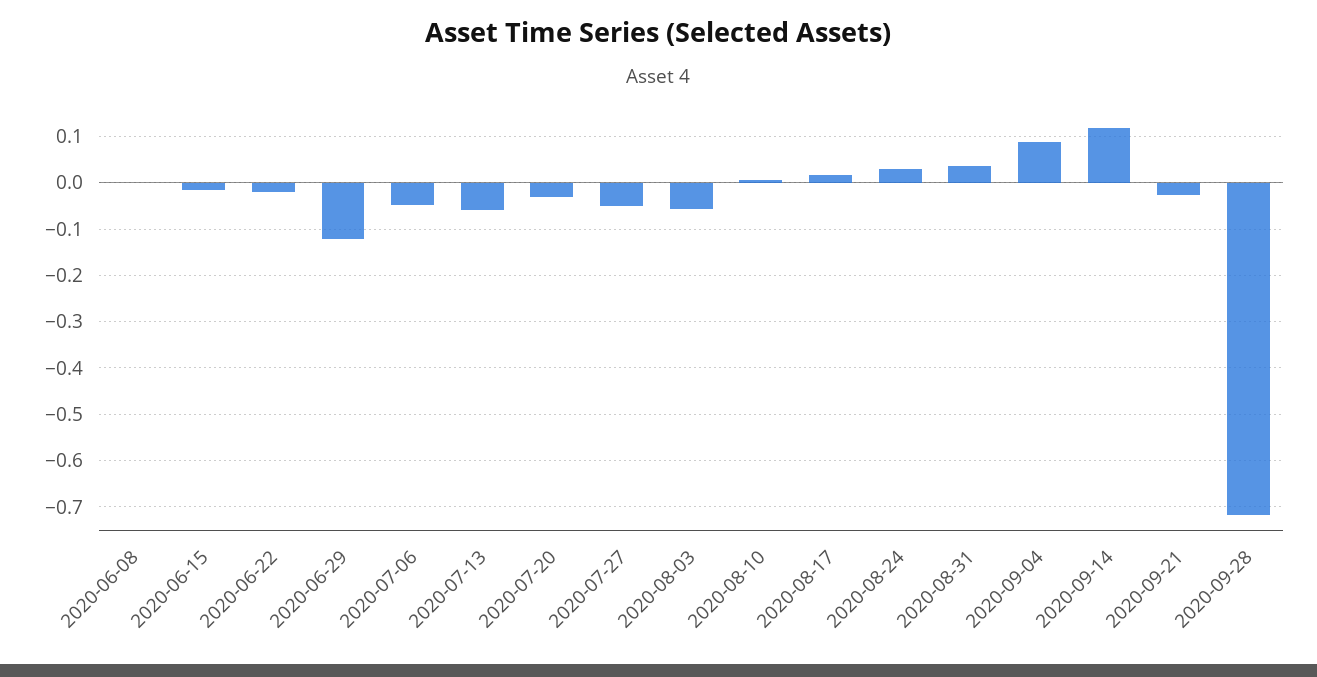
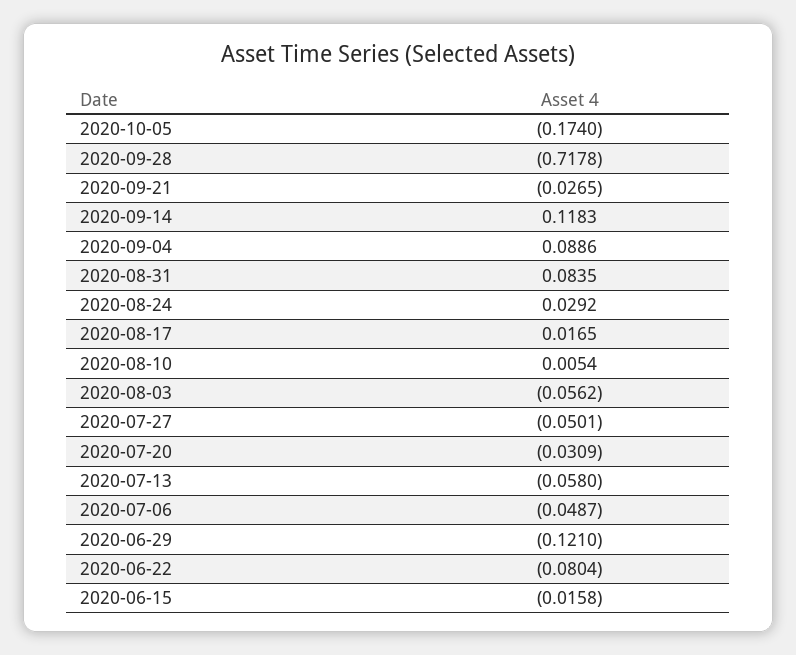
2020-06-08: 0 -> none
2020-06-22: -0.02 -> -0.0804
2020-08-31: 0.04 -> 0.0835
2020-10-05: none -> -0.174

